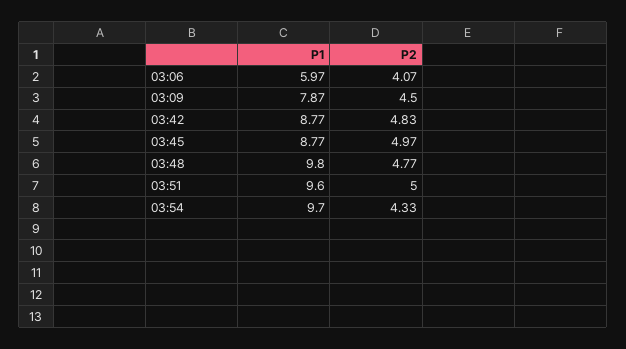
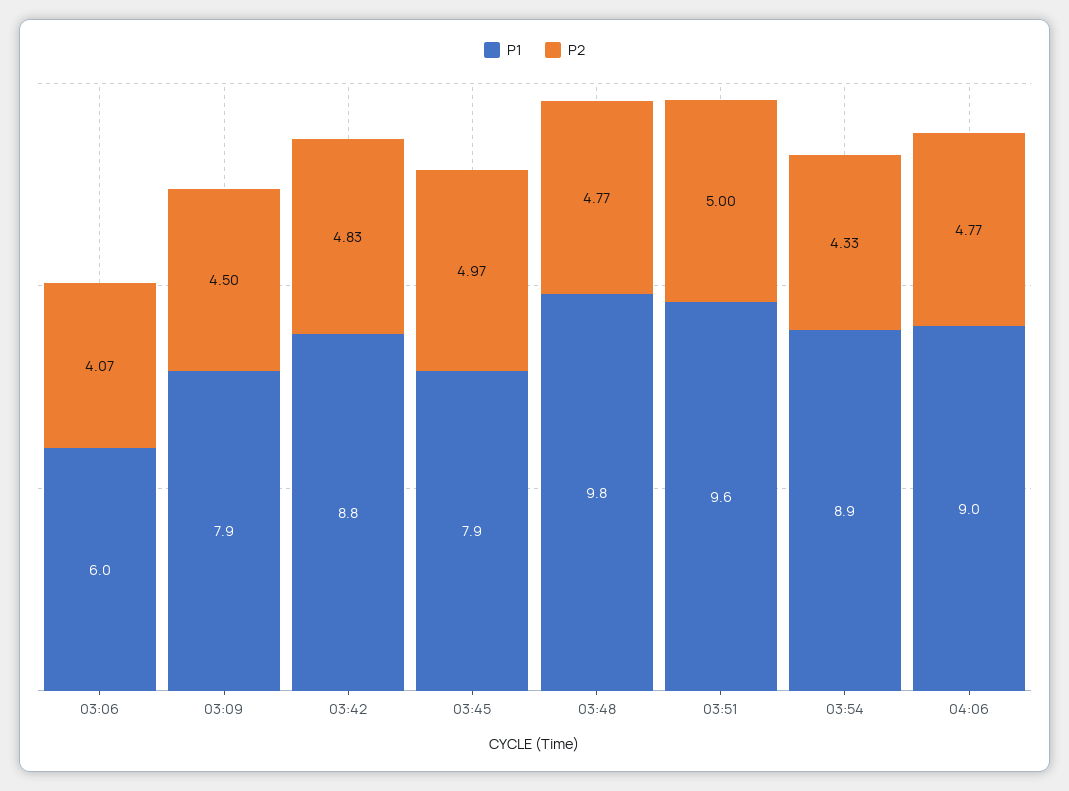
P1, 03:45: 8.77 -> 7.9
P1, 03:54: 9.7 -> 8.9
P1, 04:06: none -> 9
P2, 04:06: none -> 4.77

